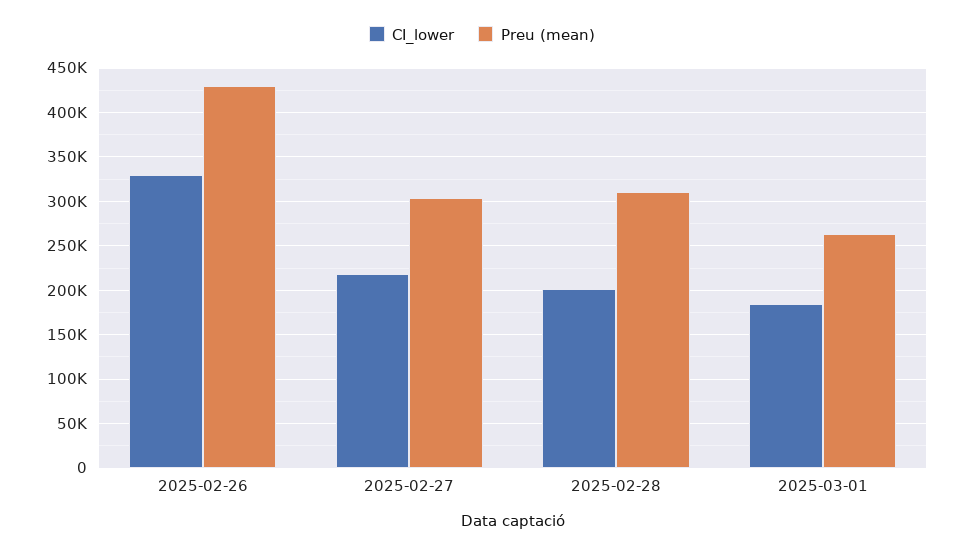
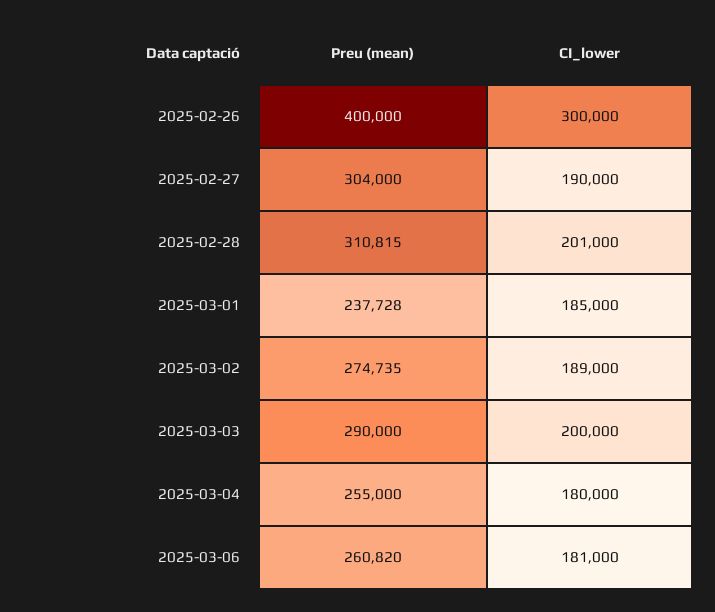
CI_lower, 2025-02-26: 330000 -> 300000
Preu (mean), 2025-02-26: 430000 -> 400000
CI_lower, 2025-02-27: 220000 -> 190000
Preu (mean), 2025-03-01: 260000 -> 237728
Preu (mean), 2025-03-02: none -> 274735
CI_lower, 2025-03-02: none -> 189000
Preu (mean), 2025-03-03: none -> 290000
CI_lower, 2025-03-03: none -> 200000
Preu (mean), 2025-03-04: none -> 255000
CI_lower, 2025-03-04: none -> 180000
Preu (mean), 2025-03-06: none -> 260820
CI_lower, 2025-03-06: none -> 181000

